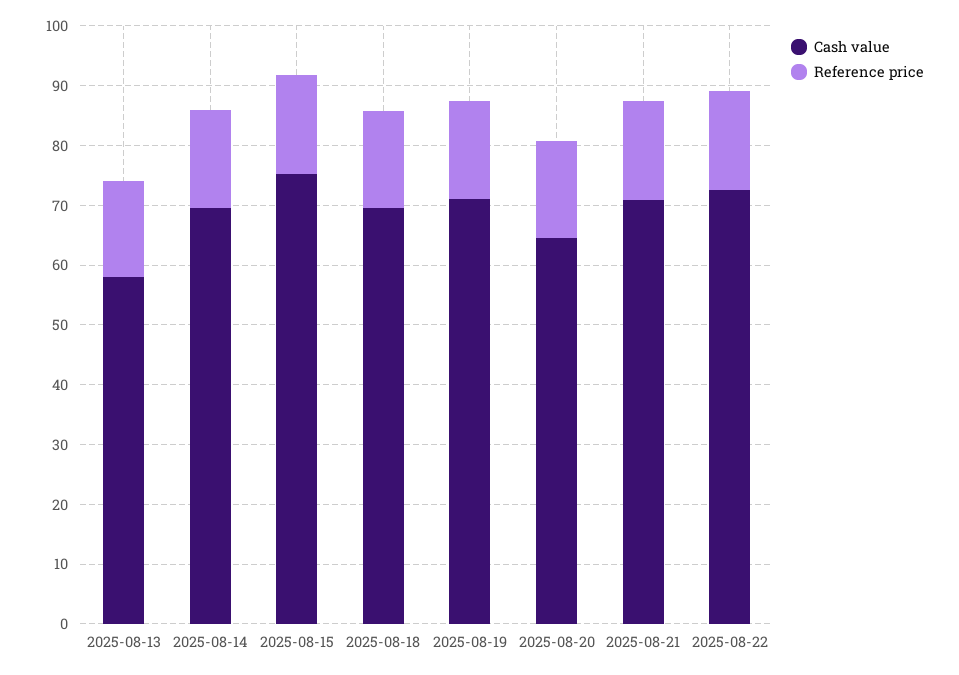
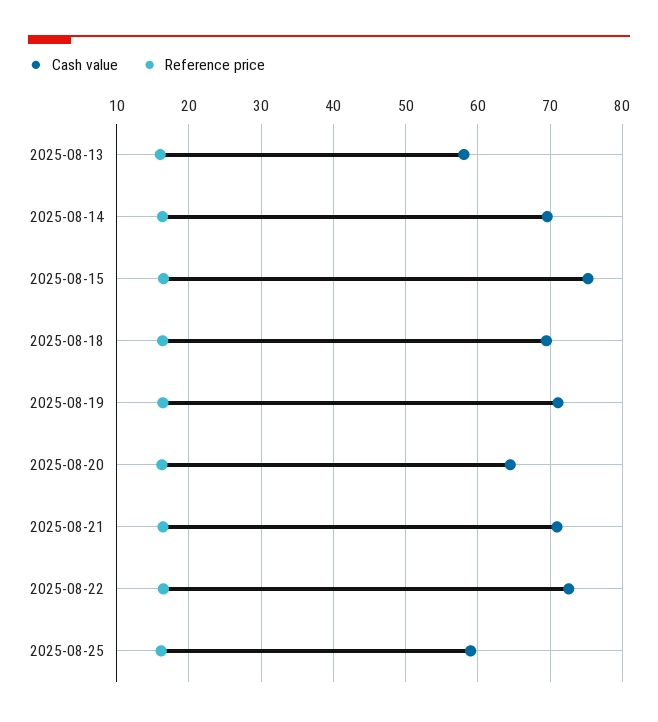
Cash value, 2025-08-25: none -> 59
Reference price, 2025-08-25: none -> 16

